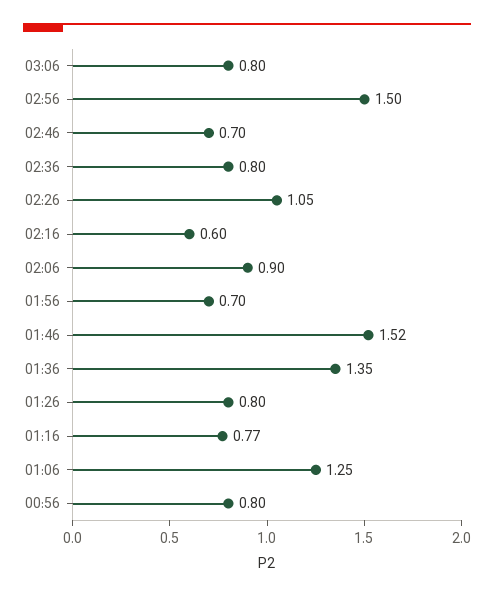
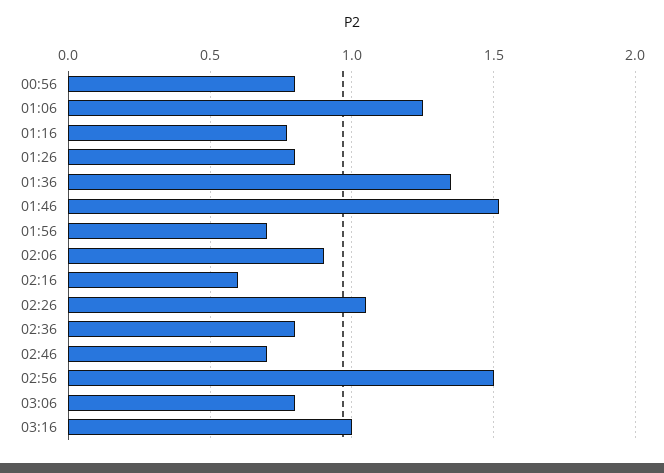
03:16: none -> 1

